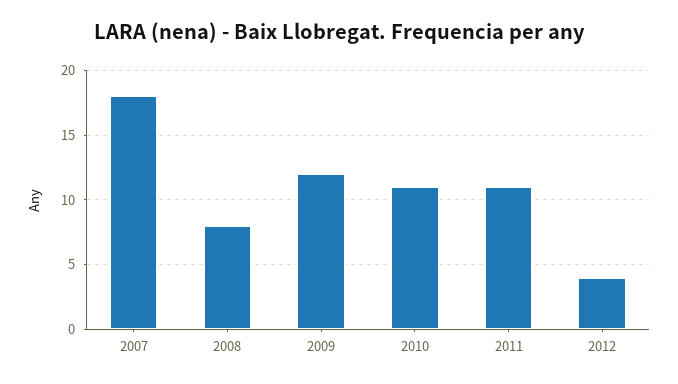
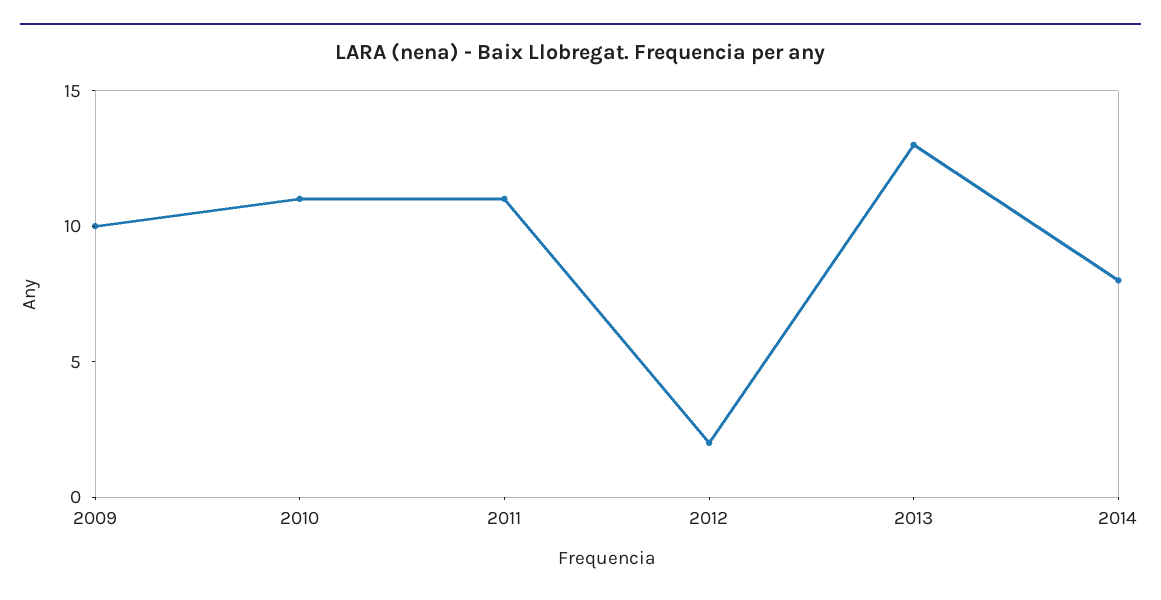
2007: 18 -> none
2008: 8 -> none
2009: 12 -> 10
2012: 4 -> 2
2013: none -> 13
2014: none -> 8

